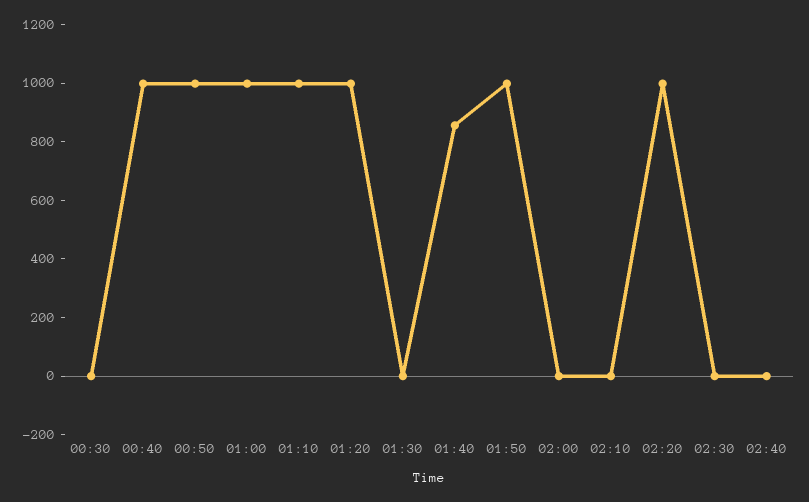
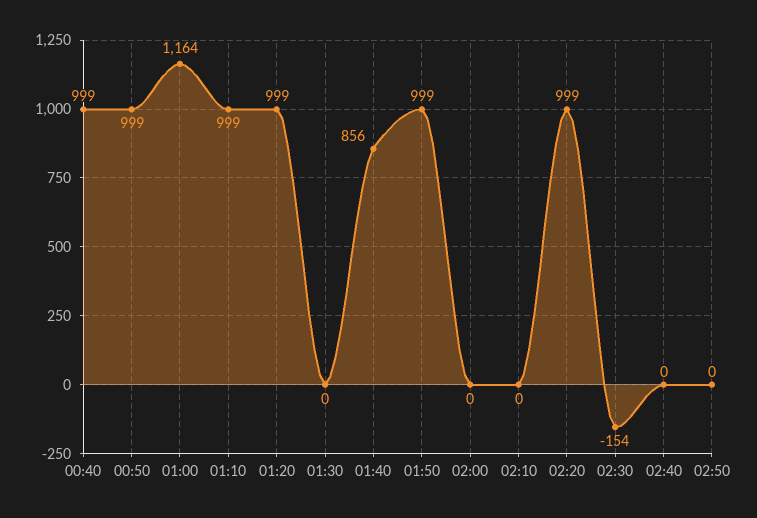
00:30: 0 -> none
01:00: 1000 -> 1164
02:30: 0 -> -154
02:50: none -> 0

